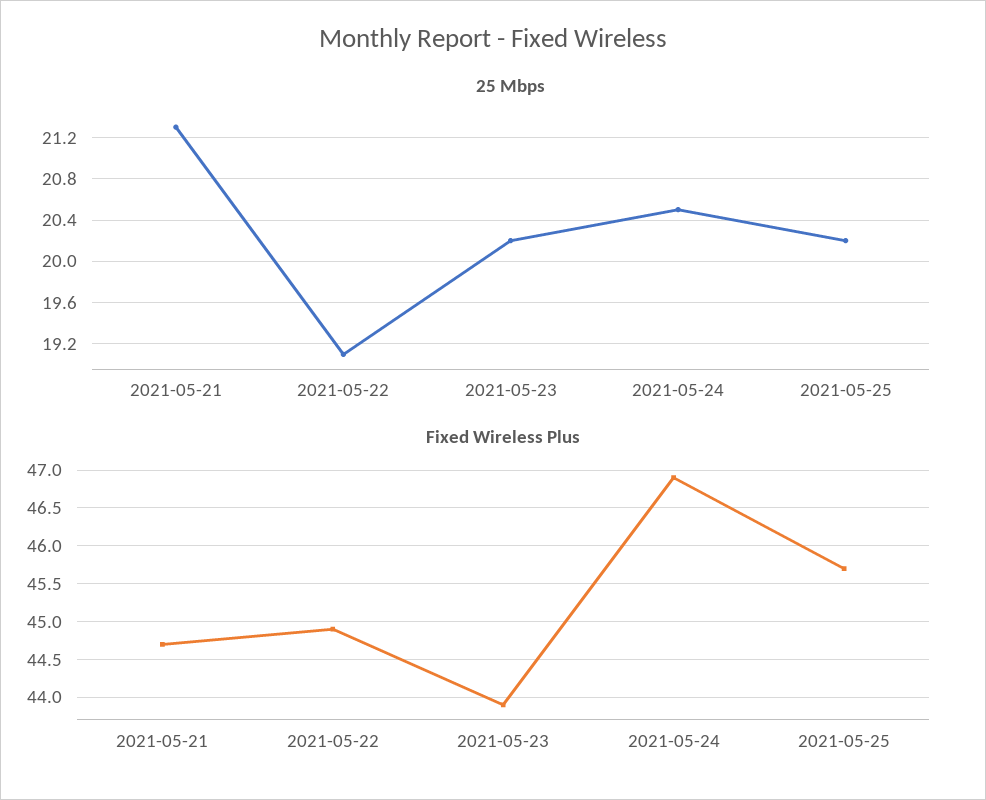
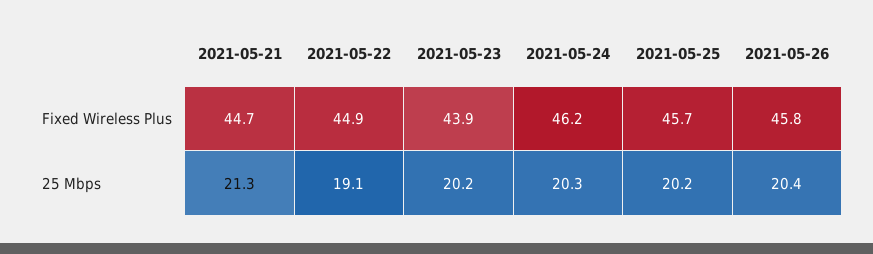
25 Mbps, 2021-05-24: 20.5 -> 20.3
Fixed Wireless Plus, 2021-05-24: 46.9 -> 46.2
Fixed Wireless Plus, 2021-05-26: none -> 45.8
25 Mbps, 2021-05-26: none -> 20.4

